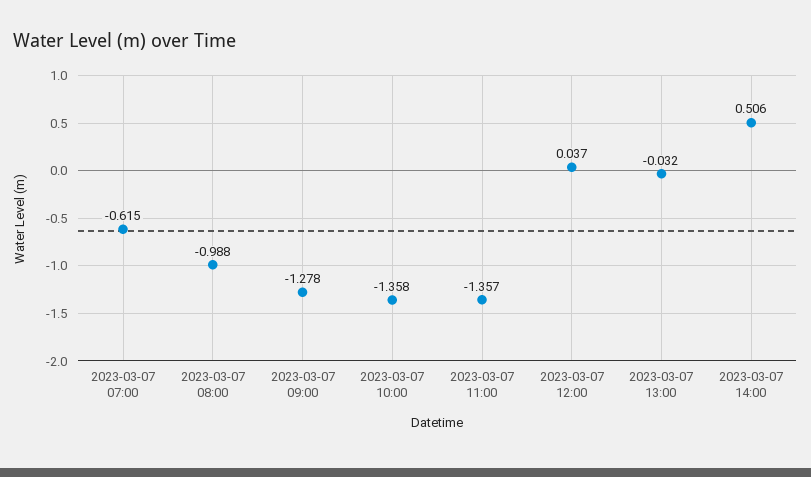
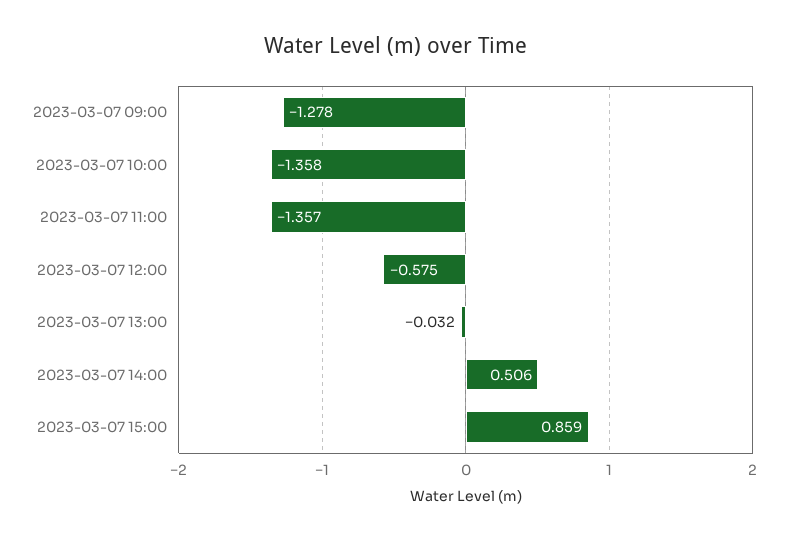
2023-03-07 07:00: -0.615 -> none
2023-03-07 08:00: -0.988 -> none
2023-03-07 12:00: 0.037 -> -0.575
2023-03-07 15:00: none -> 0.859

